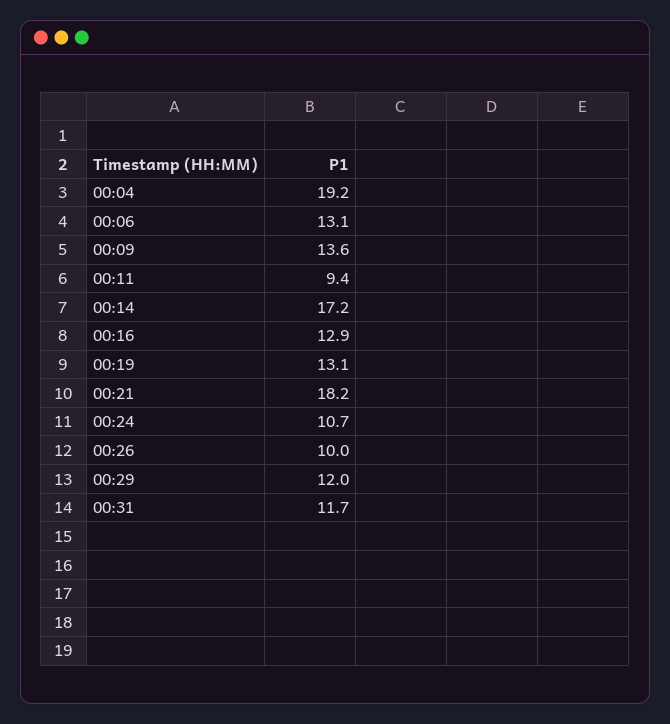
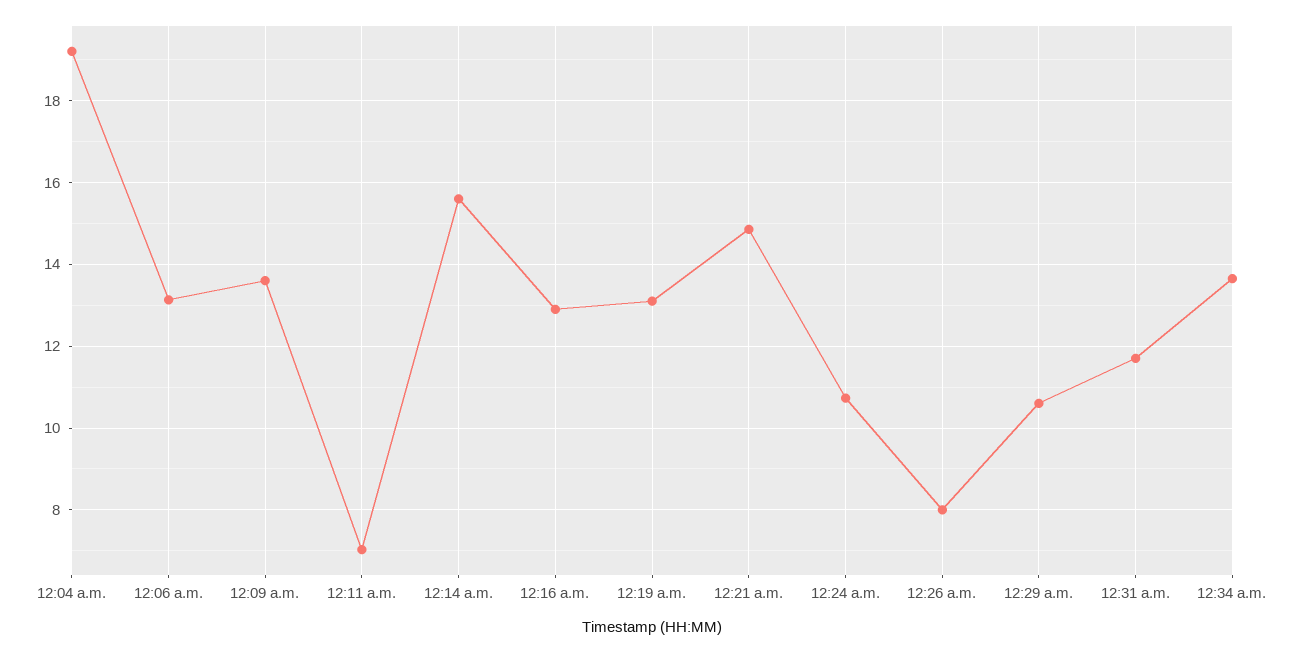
00:11: 9.4 -> 7
00:14: 17.2 -> 15.6
00:21: 18.2 -> 14.8
00:26: 10 -> 8
00:29: 12 -> 10.6
12:34 a.m.: none -> 13.6

